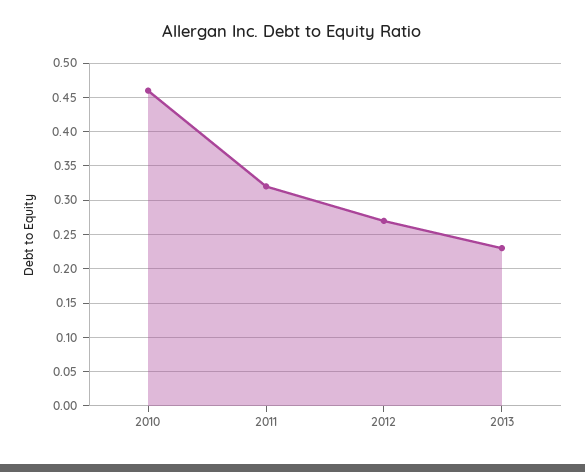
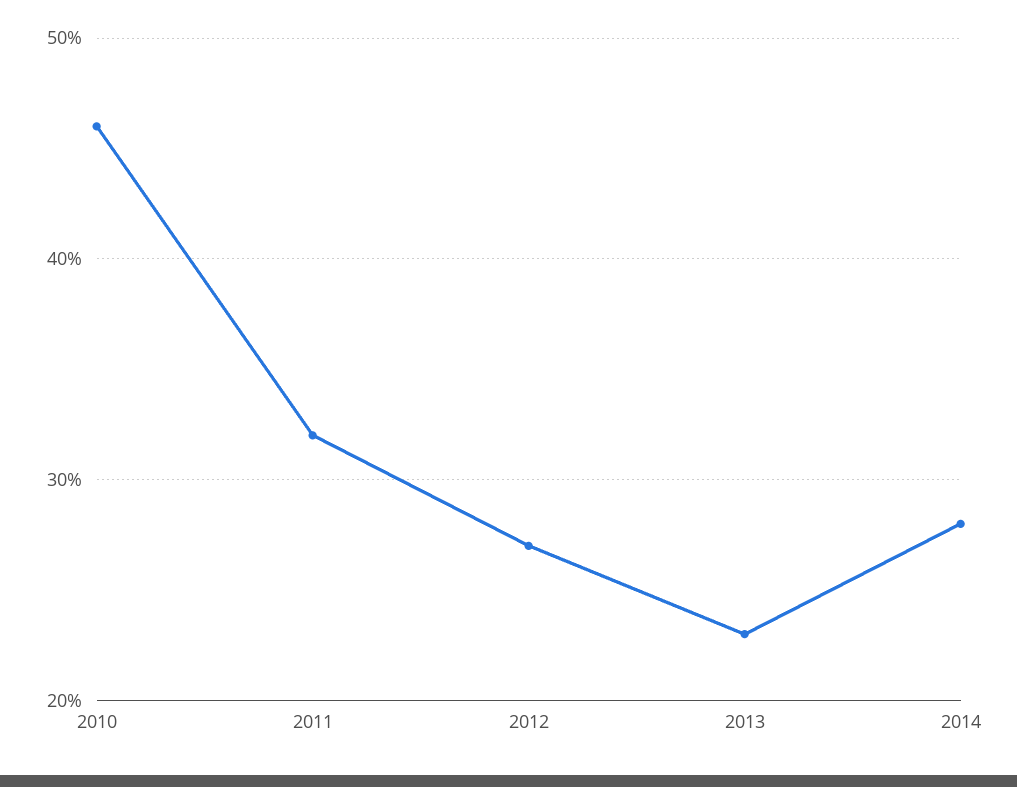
2014: none -> 0.28

